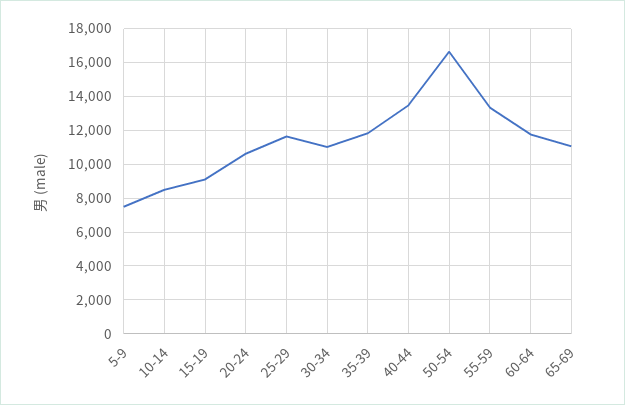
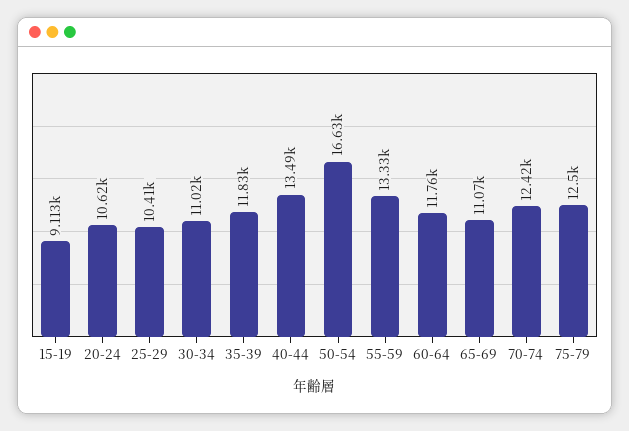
5-9: 7500 -> none
10-14: 8500 -> none
25-29: 11500 -> 10410
70-74: none -> 12420
75-79: none -> 12500

